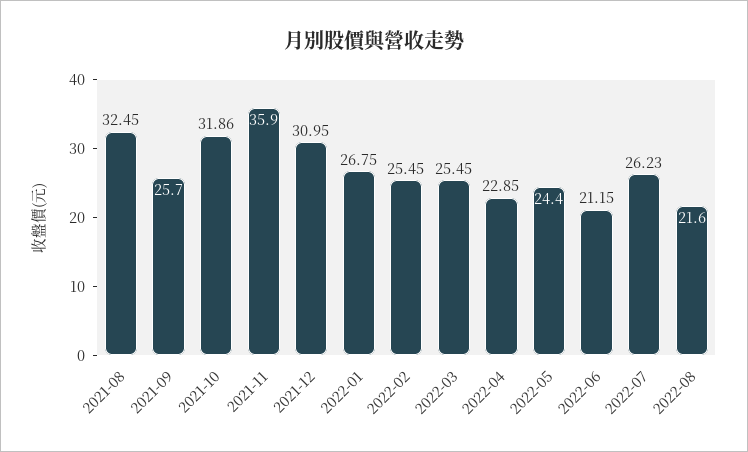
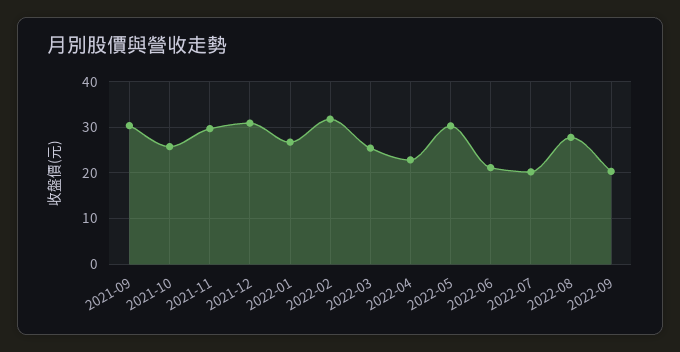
2021-08: 32.45 -> none
2021-09: 25.7 -> 30
2021-10: 31.86 -> 26
2021-11: 35.9 -> 30
2022-02: 25.45 -> 32
2022-05: 24.4 -> 30
2022-07: 26.23 -> 20
2022-08: 21.6 -> 28
2022-09: none -> 20

